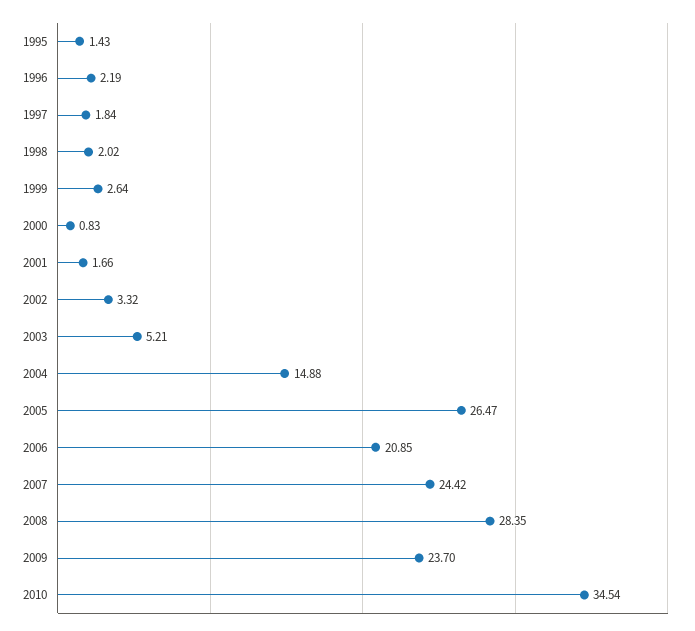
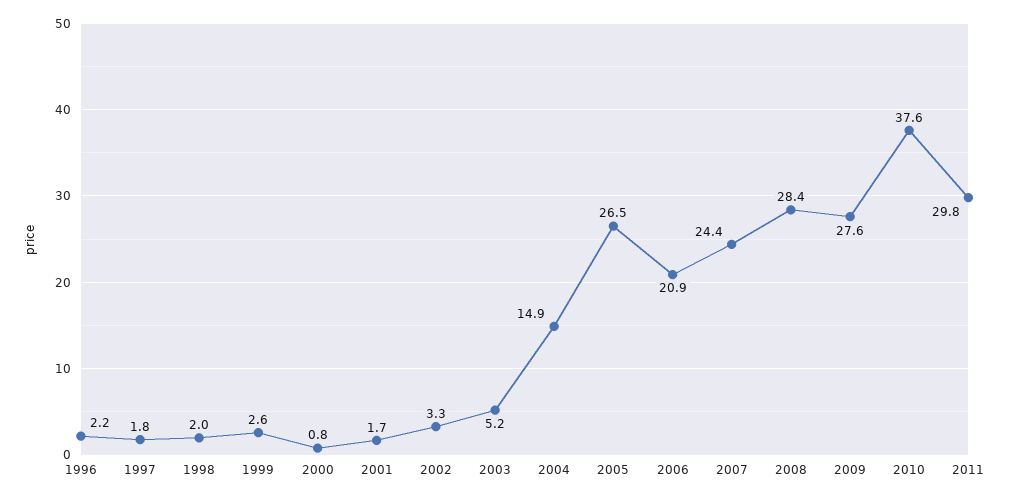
1995: 1.43 -> none
2009: 23.7 -> 27.6
2010: 34.54 -> 37.6
2011: none -> 29.8

